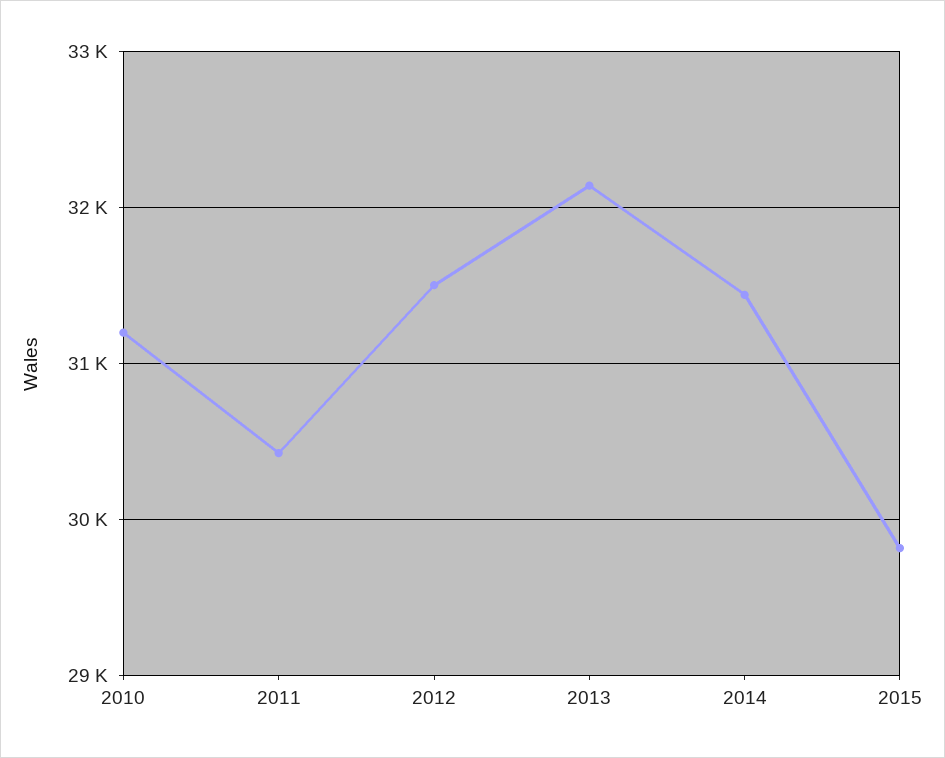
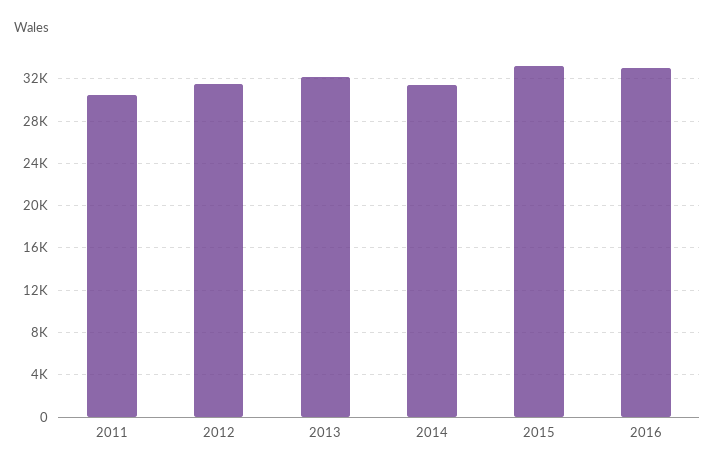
2010: 31200 -> none
2015: 29800 -> 33000
2016: none -> 33000

